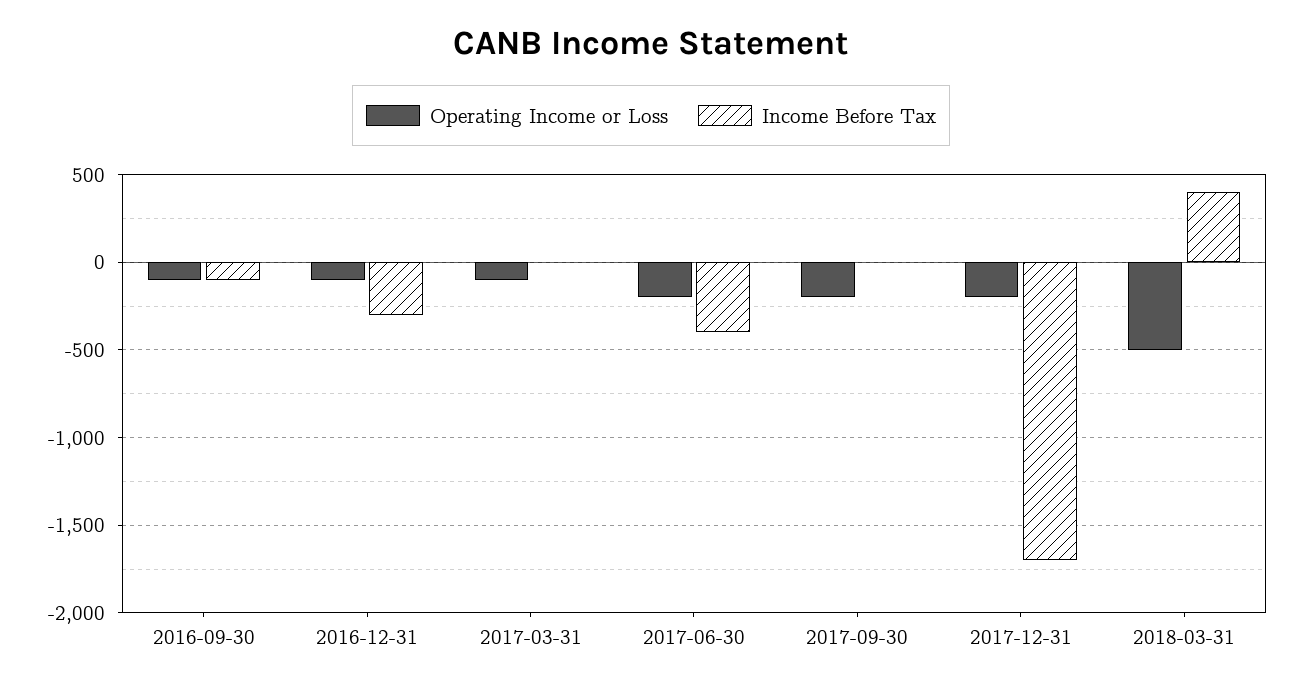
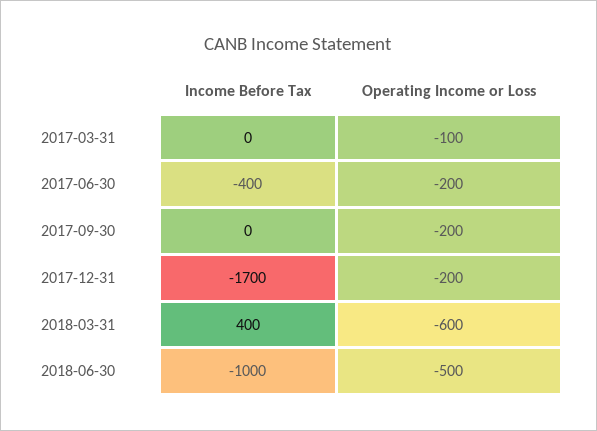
Operating Income or Loss, 2016-09-30: -100 -> none
Income Before Tax, 2016-09-30: -100 -> none
Operating Income or Loss, 2016-12-31: -100 -> none
Income Before Tax, 2016-12-31: -300 -> none
Operating Income or Loss, 2018-03-31: -500 -> -600
Income Before Tax, 2018-06-30: none -> -1000
Operating Income or Loss, 2018-06-30: none -> -500

